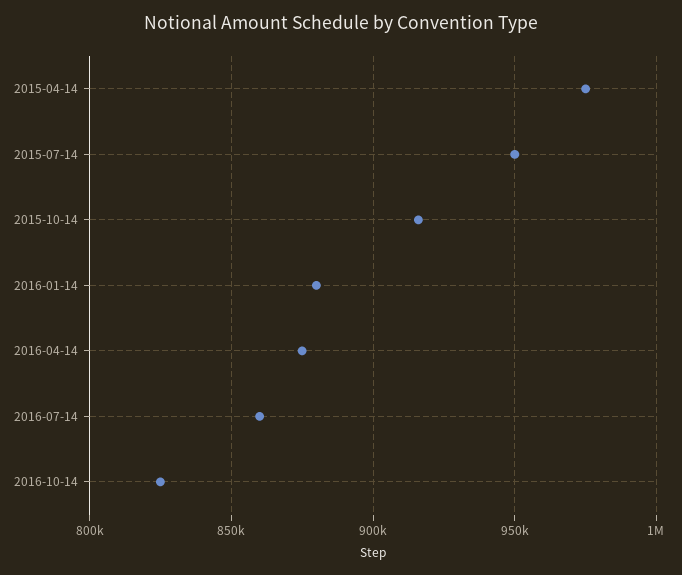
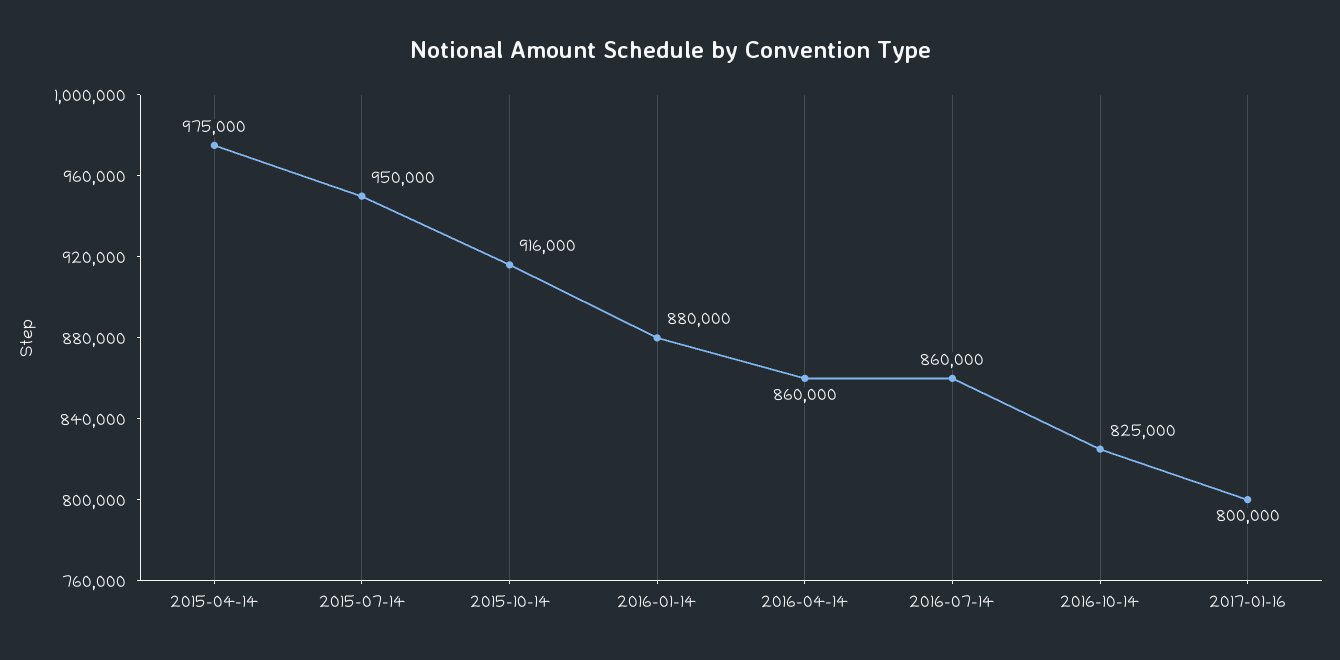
2016-04-14: 875000 -> 860000
2017-01-16: none -> 800000

